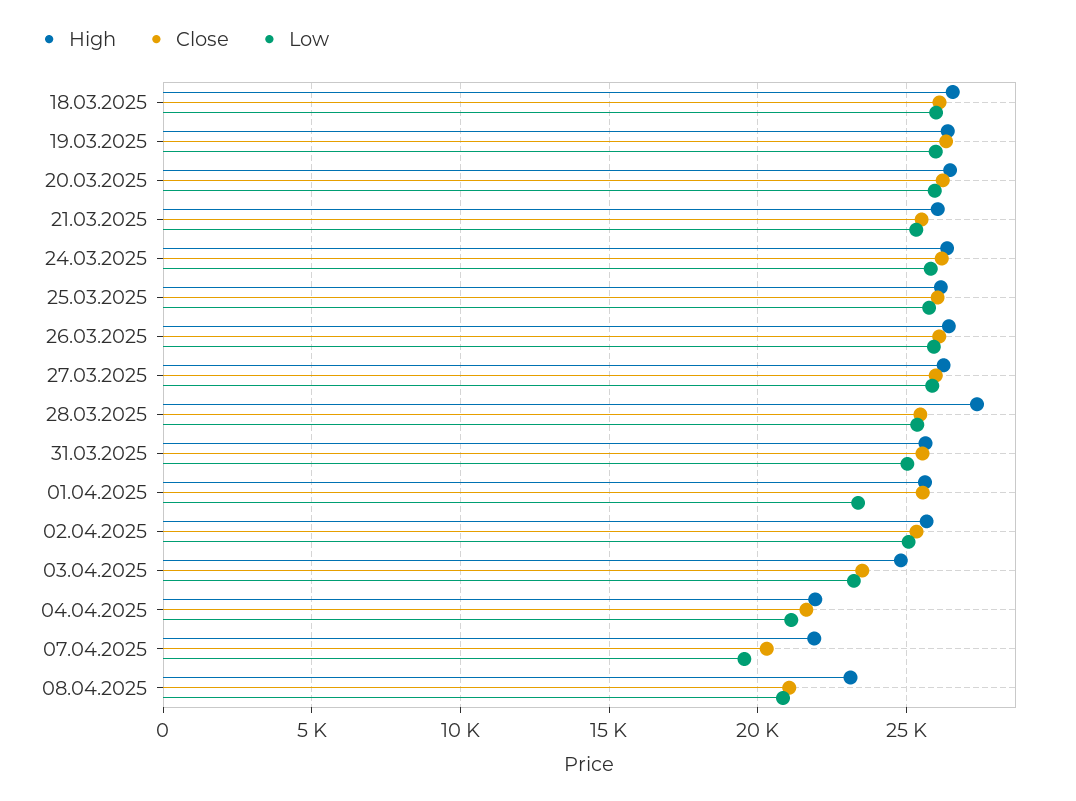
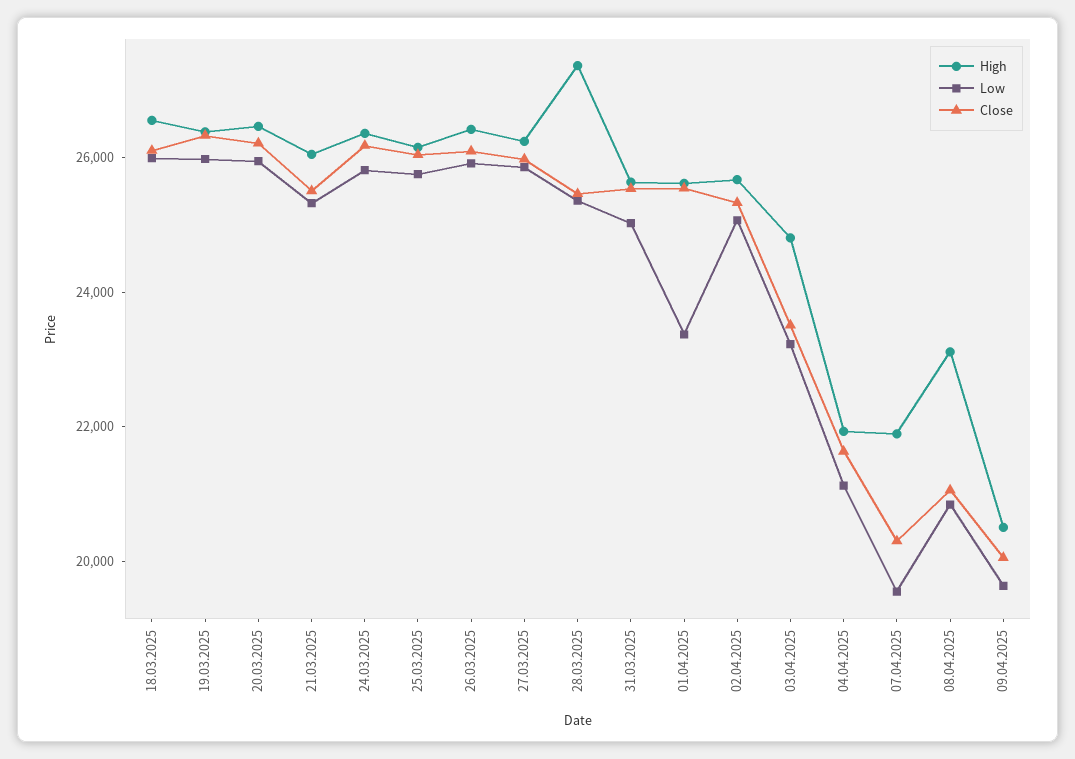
High, 09.04.2025: none -> 20500
Low, 09.04.2025: none -> 19500
Close, 09.04.2025: none -> 20000

